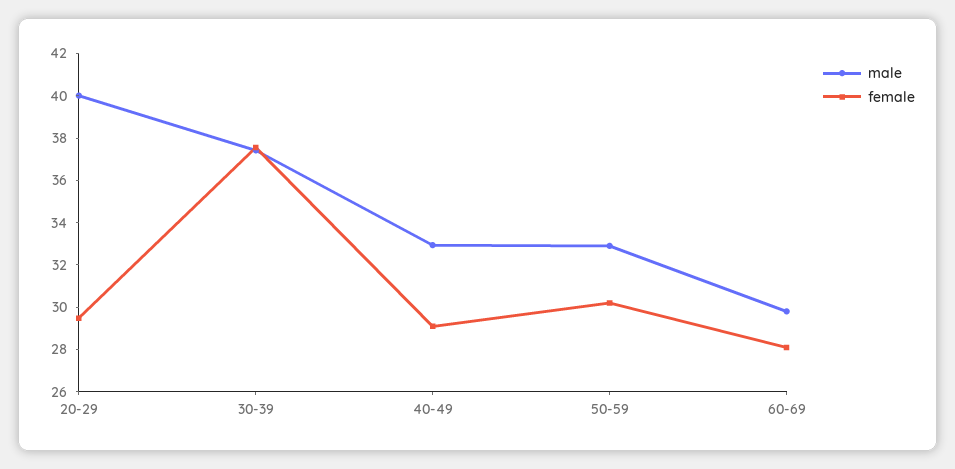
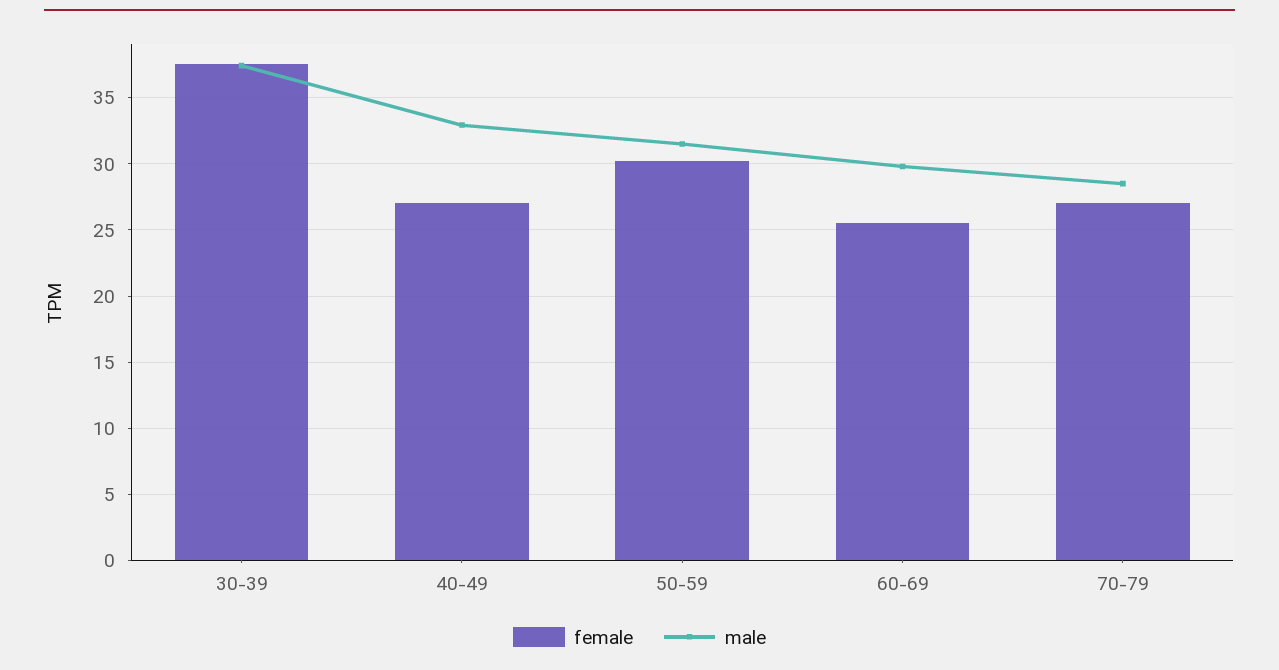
male, 20-29: 40 -> none
female, 20-29: 29.5 -> none
female, 40-49: 29 -> 27
male, 50-59: 33 -> 31.5
female, 60-69: 28 -> 25.5
female, 70-79: none -> 27
male, 70-79: none -> 28.5

